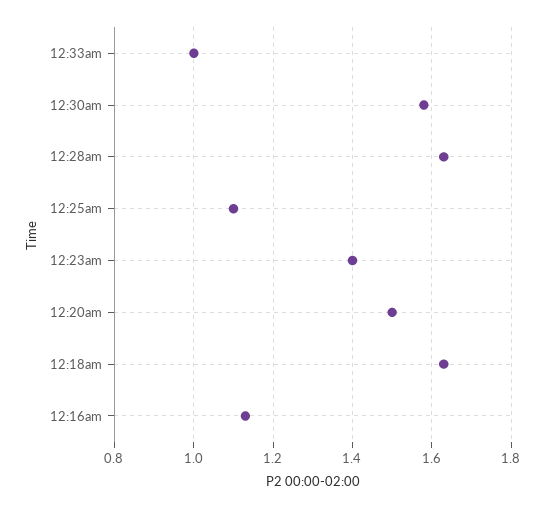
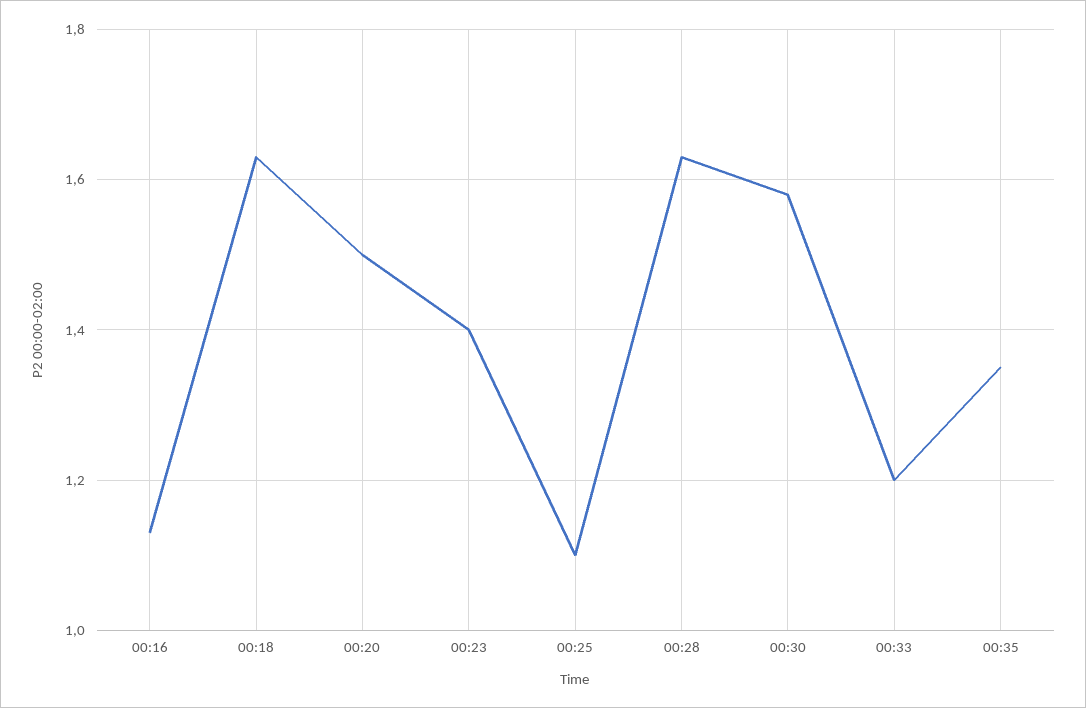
12:33am: 1 -> 1.2
00:35: none -> 1.35

